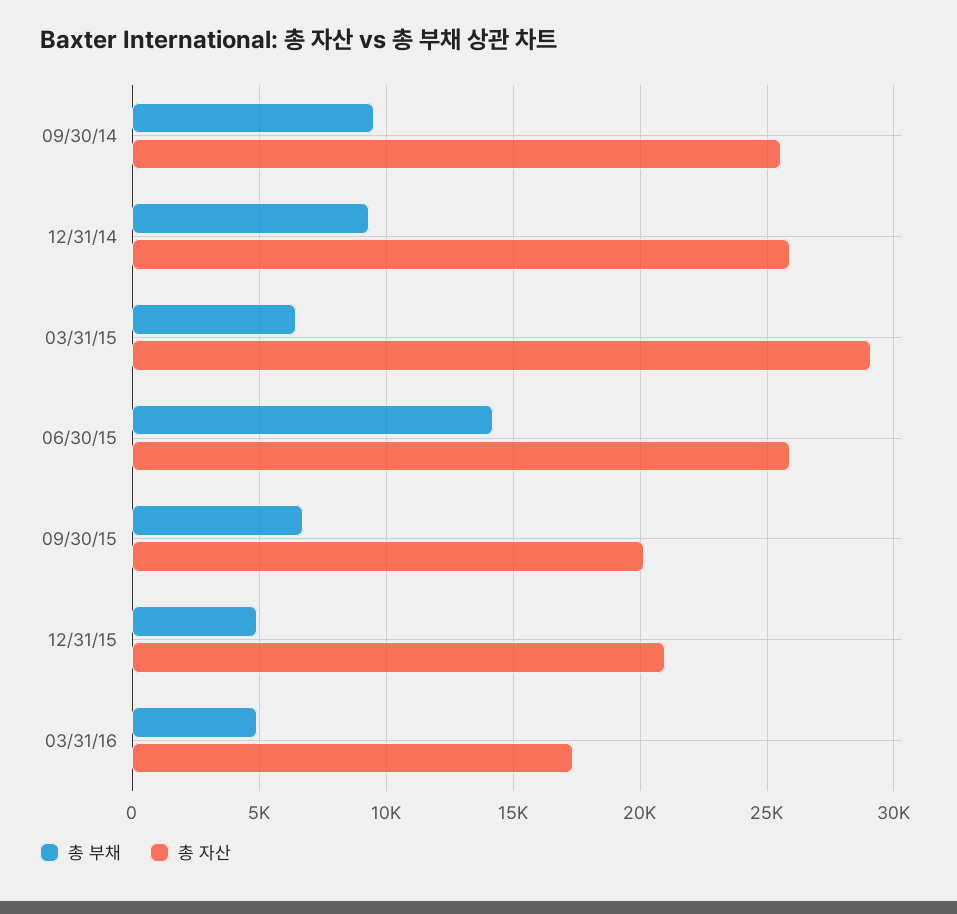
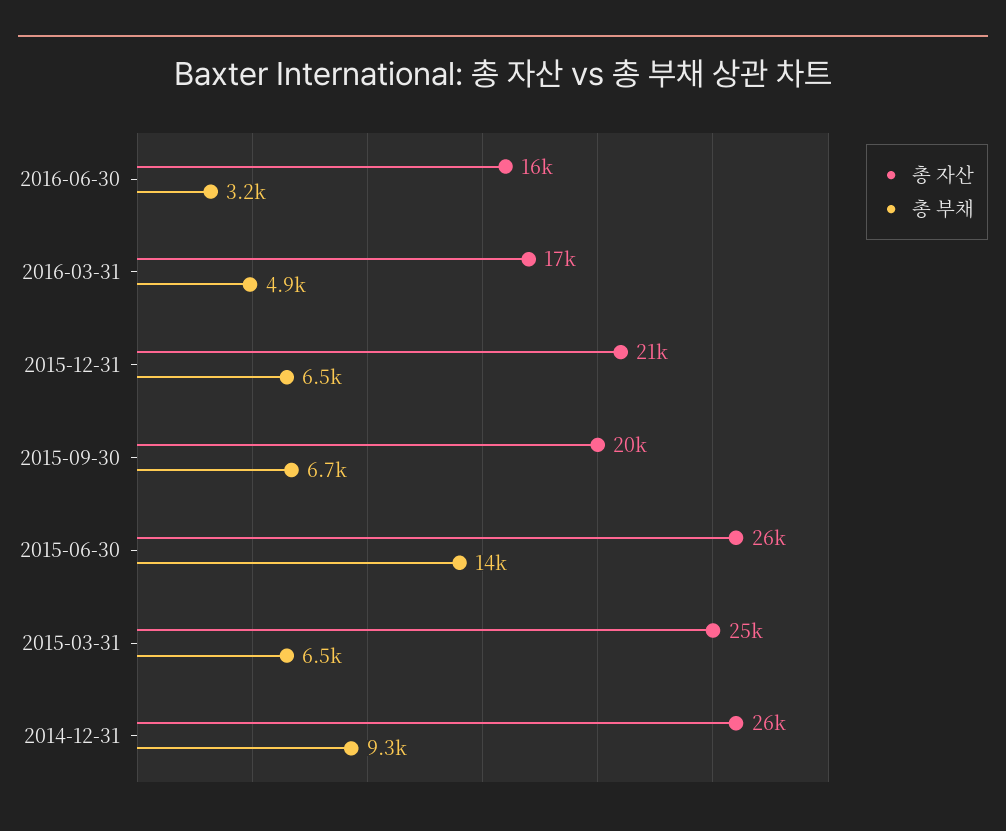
총 부채, 09/30/14: 9500 -> none
총 자산, 09/30/14: 25500 -> none
총 자산, 03/31/15: 29000 -> 25000
총 부채, 12/31/15: 5000 -> 6500
총 자산, 2016-06-30: none -> 16000
총 부채, 2016-06-30: none -> 3200

